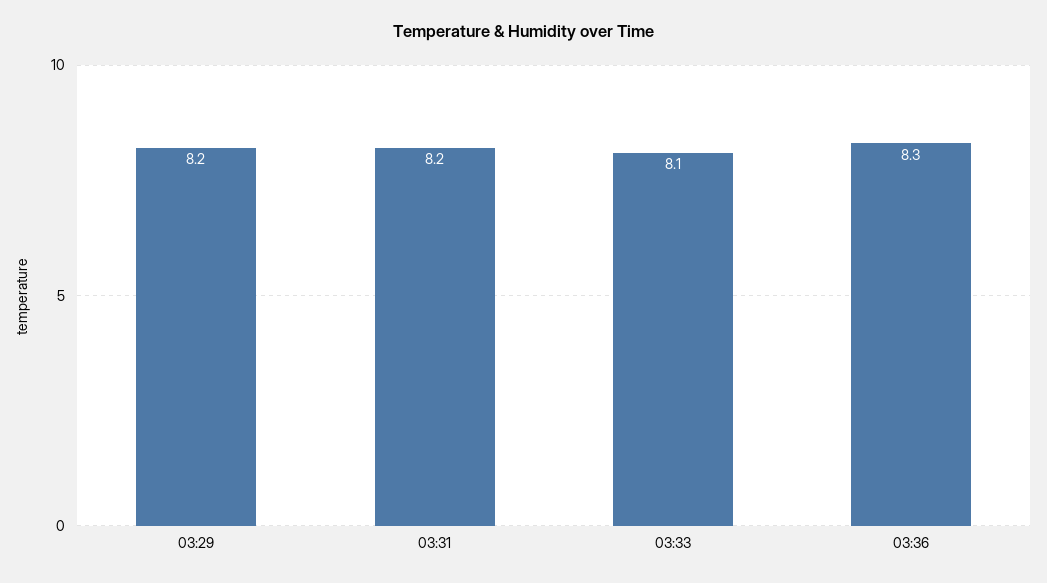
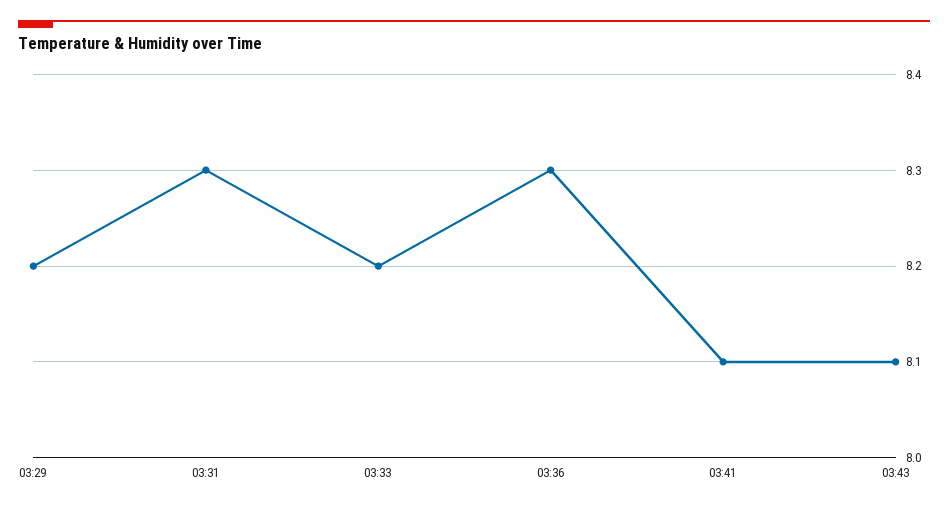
03:31: 8.2 -> 8.3
03:33: 8.1 -> 8.2
03:41: none -> 8.1
03:43: none -> 8.1

